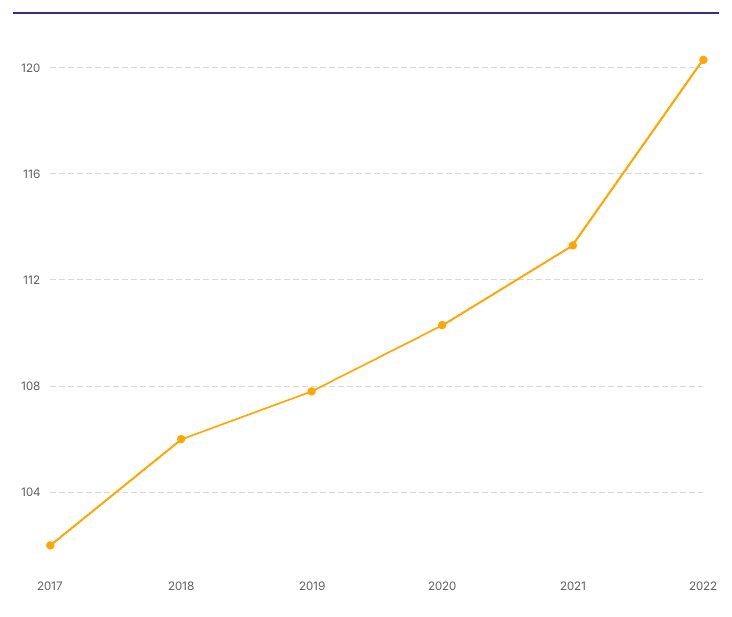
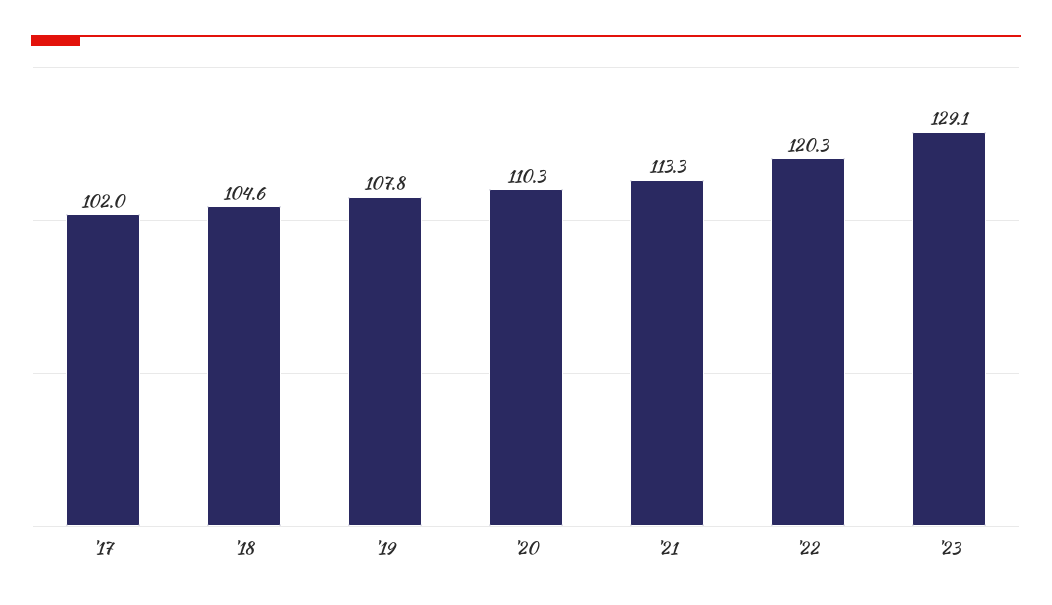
2018: 106 -> 104.6
'23: none -> 129.1

